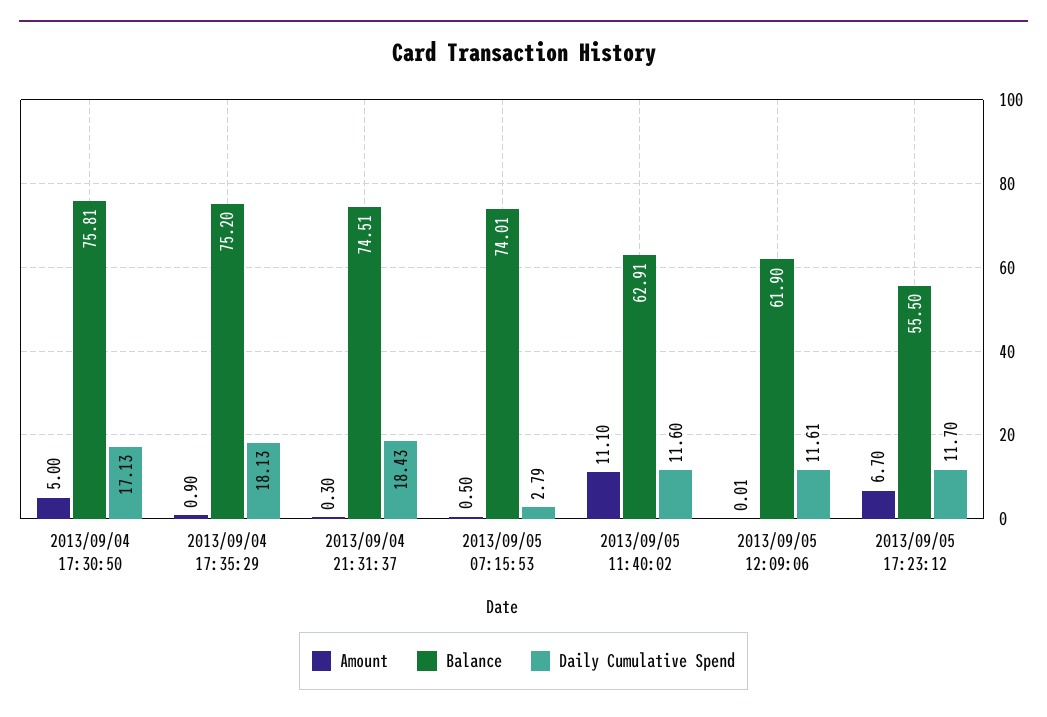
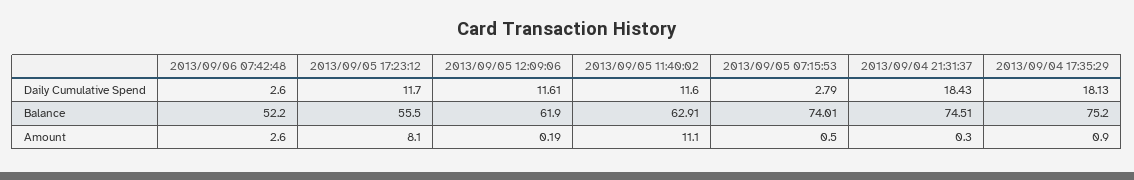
Amount, 2013/09/04 17:30:50: 5 -> none
Balance, 2013/09/04 17:30:50: 75.81 -> none
Daily Cumulative Spend, 2013/09/04 17:30:50: 17.13 -> none
Amount, 2013/09/05 12:09:06: 0.01 -> 0.19
Amount, 2013/09/05 17:23:12: 6.7 -> 8.1
Daily Cumulative Spend, 2013/09/06 07:42:48: none -> 2.6
Balance, 2013/09/06 07:42:48: none -> 52.2
Amount, 2013/09/06 07:42:48: none -> 2.6

